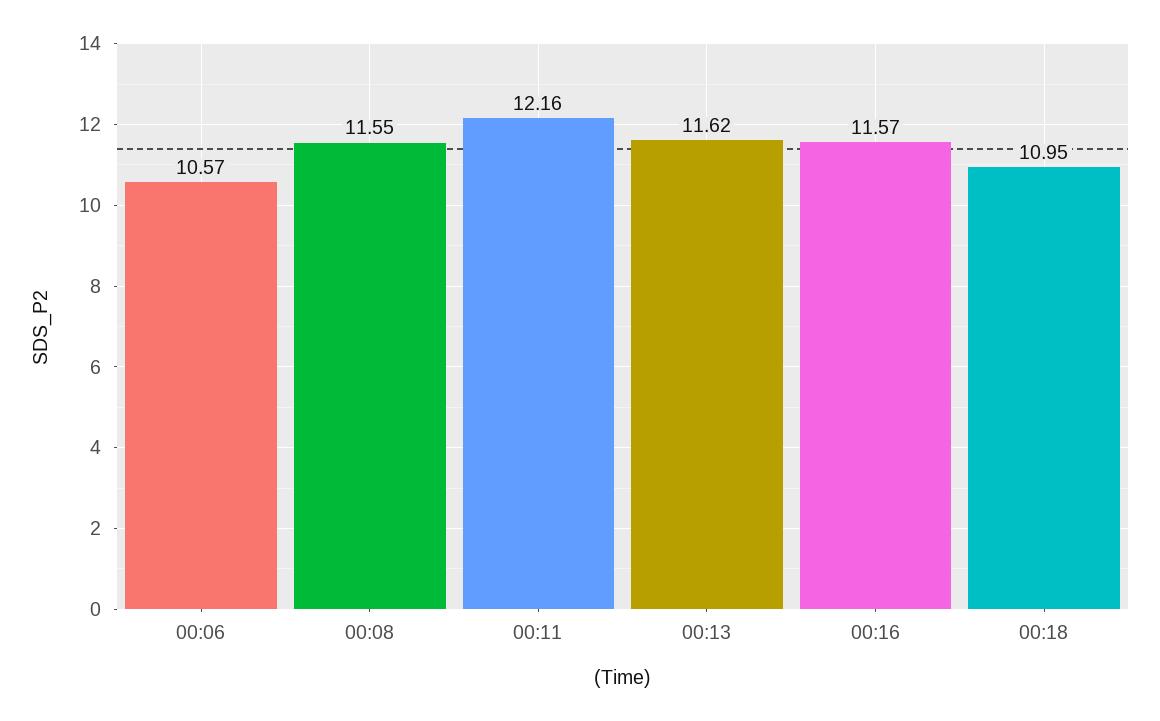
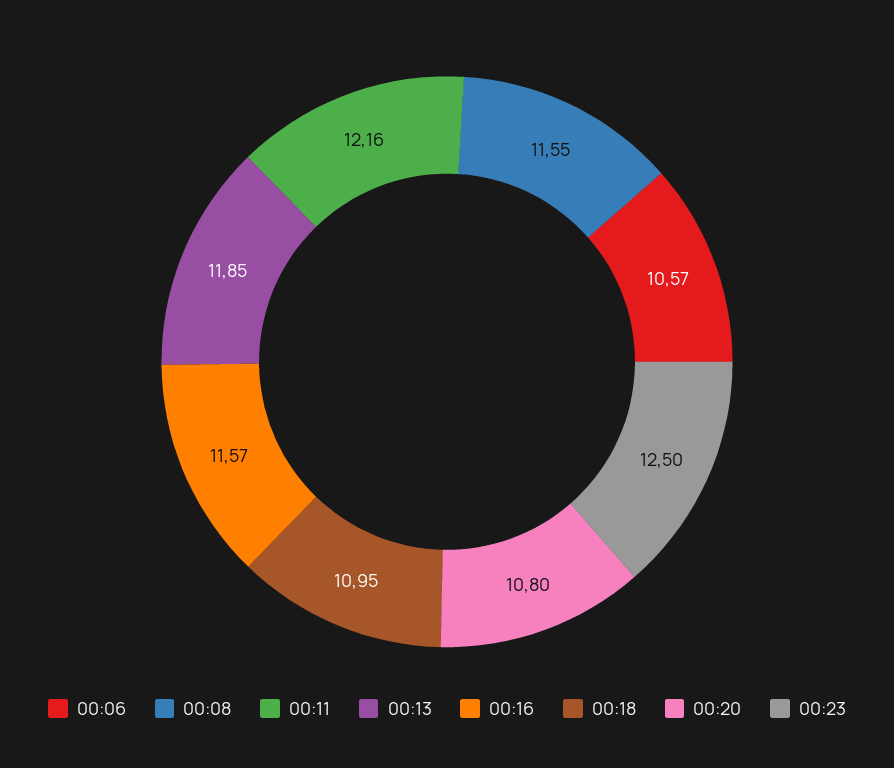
00:13: 11.62 -> 11.85
00:20: none -> 10.8
00:23: none -> 12.5

